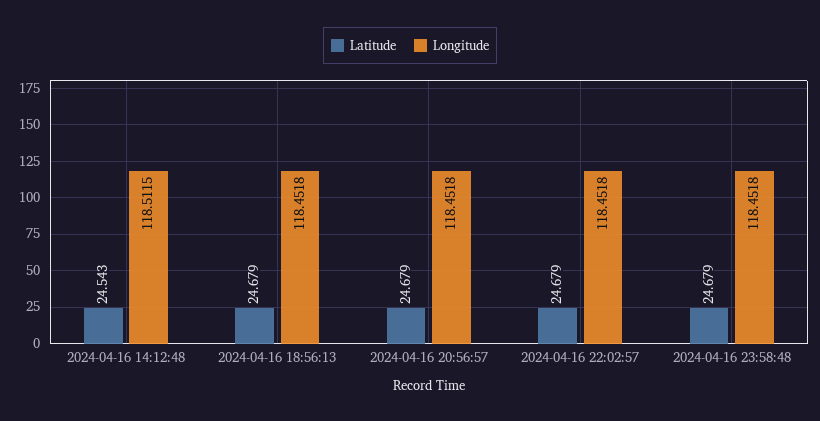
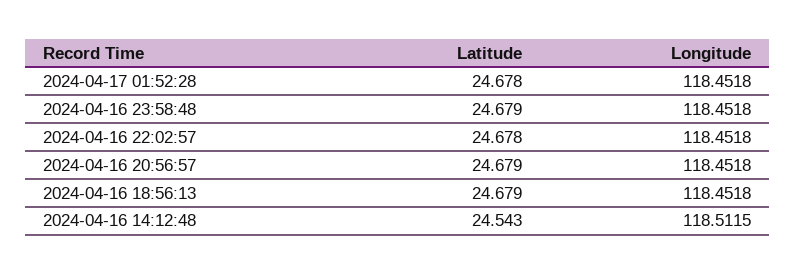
Latitude, 2024-04-16 22:02:57: 24.679 -> 24.678
Latitude, 2024-04-17 01:52:28: none -> 24.678
Longitude, 2024-04-17 01:52:28: none -> 118.4518

